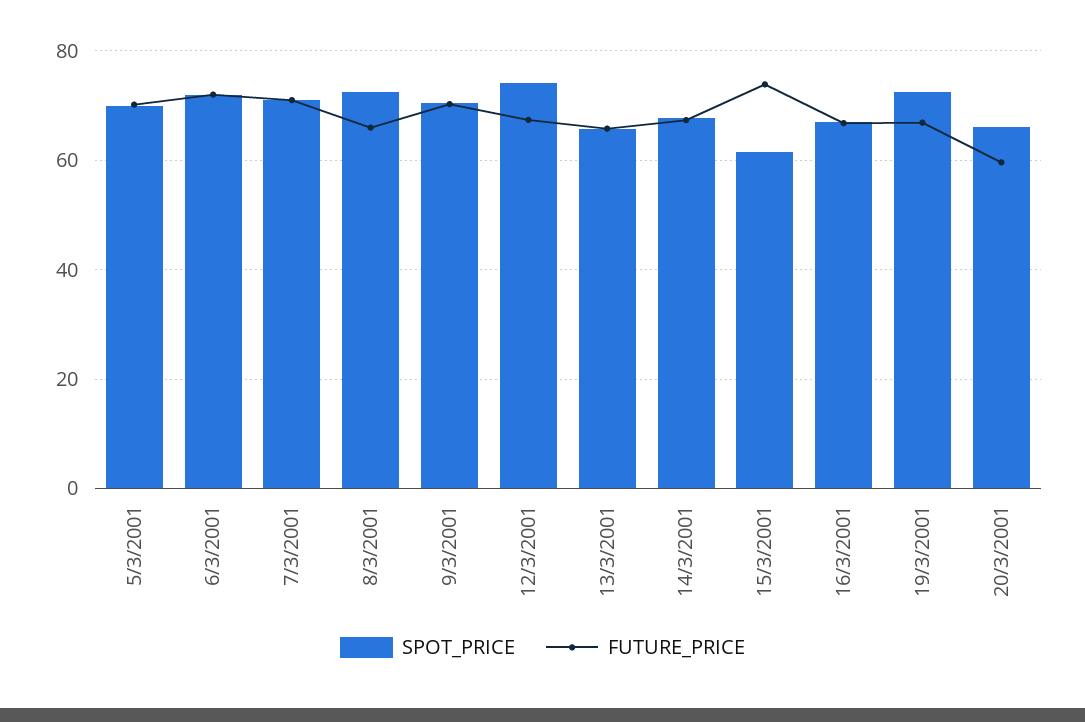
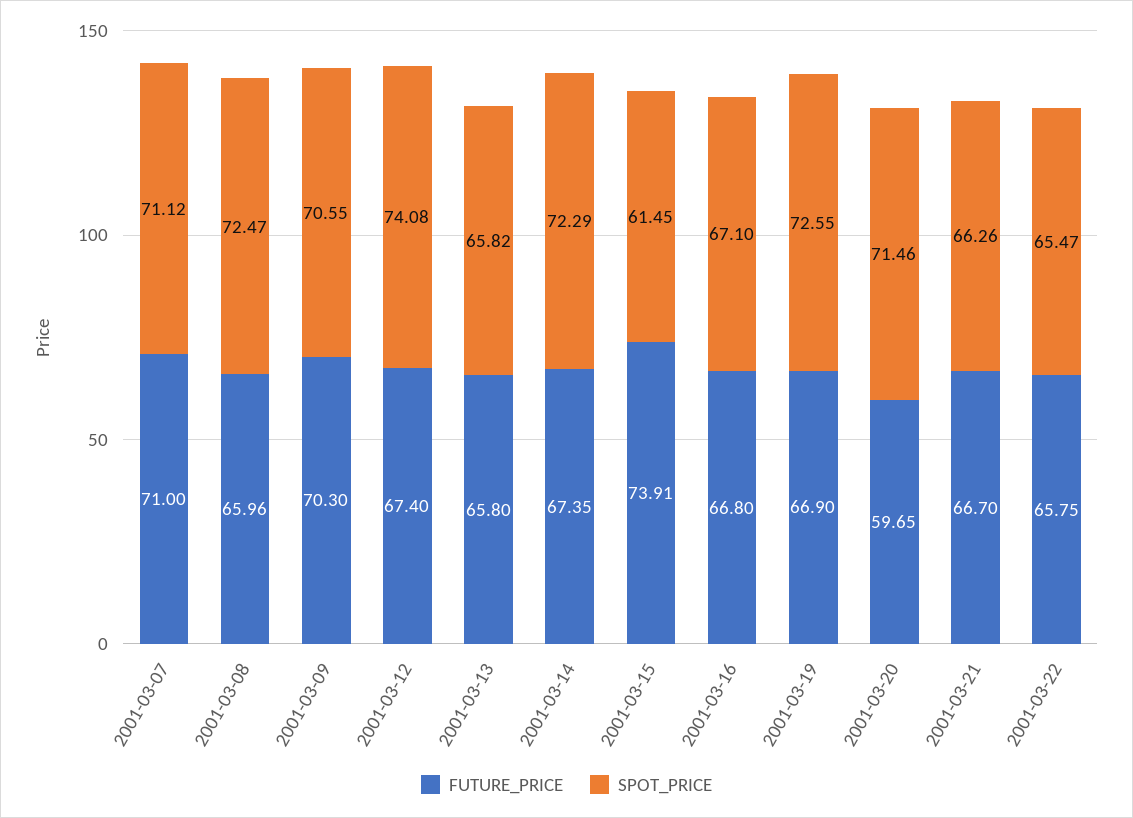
SPOT_PRICE, 5/3/2001: 70 -> none
FUTURE_PRICE, 5/3/2001: 70 -> none
SPOT_PRICE, 6/3/2001: 72 -> none
FUTURE_PRICE, 6/3/2001: 72 -> none
SPOT_PRICE, 14/3/2001: 68 -> 72.29
SPOT_PRICE, 20/3/2001: 66 -> 71.46
FUTURE_PRICE, 2001-03-21: none -> 66.7
SPOT_PRICE, 2001-03-21: none -> 66.26
FUTURE_PRICE, 2001-03-22: none -> 65.75
SPOT_PRICE, 2001-03-22: none -> 65.47

